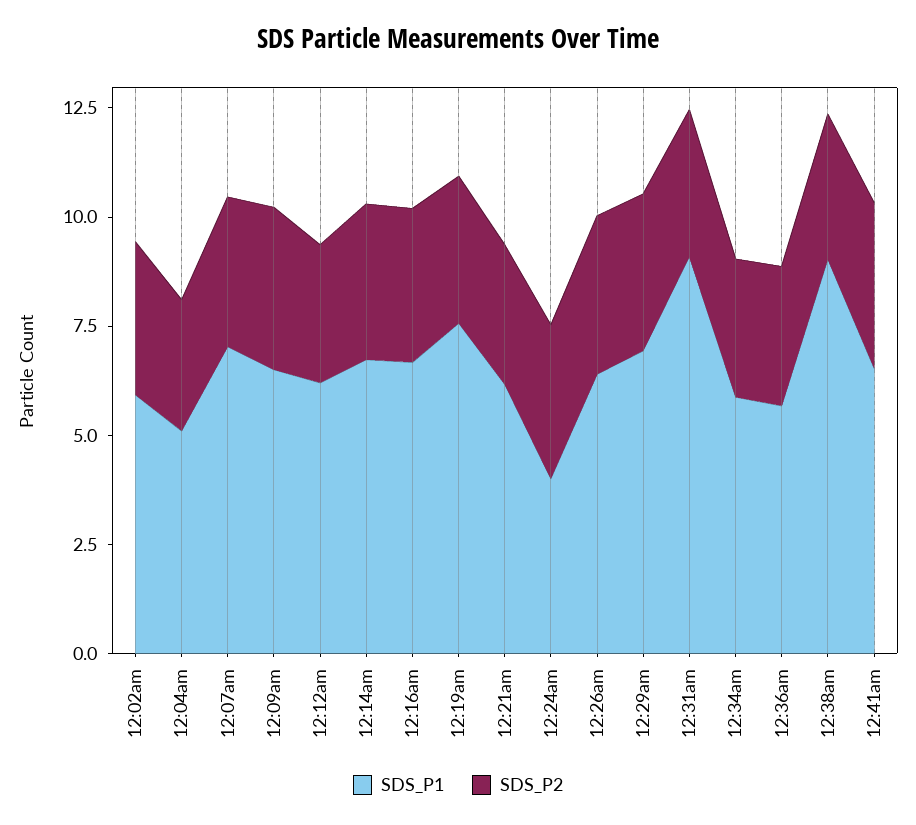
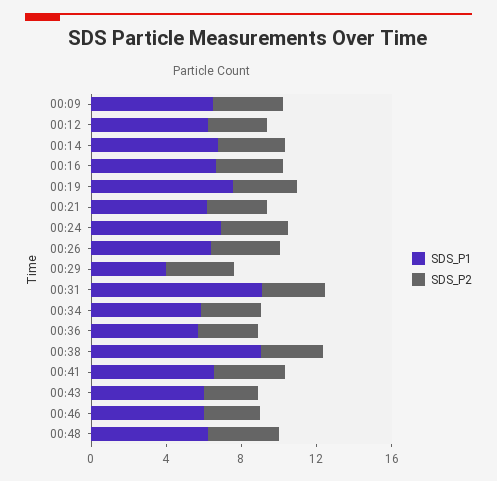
SDS_P1, 12:02am: 6 -> none
SDS_P2, 12:02am: 3.5 -> none
SDS_P1, 12:04am: 5 -> none
SDS_P2, 12:04am: 3 -> none
SDS_P1, 12:07am: 7 -> none
SDS_P2, 12:07am: 3.5 -> none
SDS_P1, 12:24am: 4 -> 7
SDS_P1, 12:29am: 7 -> 4
SDS_P1, 00:43: none -> 6
SDS_P2, 00:43: none -> 3
SDS_P1, 00:46: none -> 6
SDS_P2, 00:46: none -> 3
SDS_P1, 00:48: none -> 6
SDS_P2, 00:48: none -> 4

